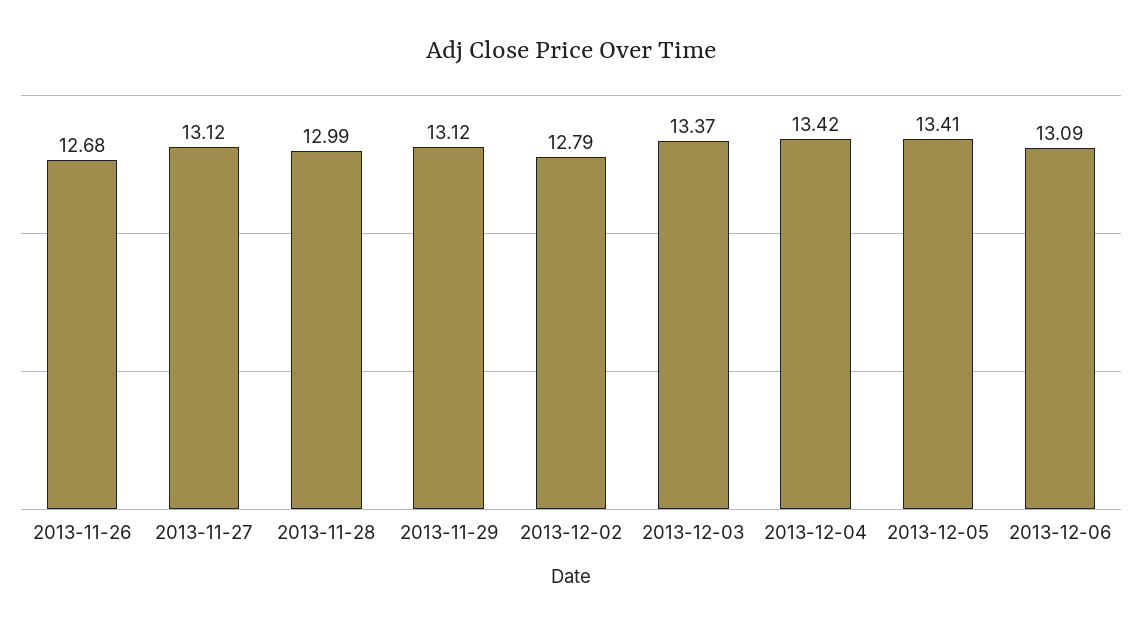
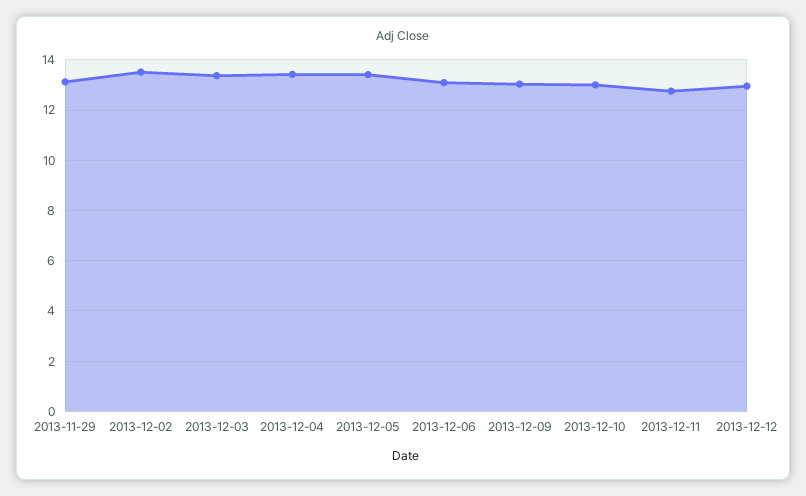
2013-11-26: 12.68 -> none
2013-11-27: 13.12 -> none
2013-11-28: 12.99 -> none
2013-12-02: 12.79 -> 13.5
2013-12-09: none -> 13
2013-12-10: none -> 13
2013-12-11: none -> 12.75
2013-12-12: none -> 13

